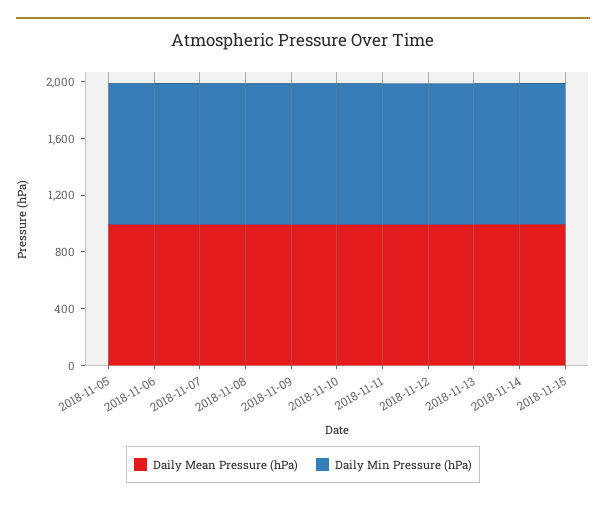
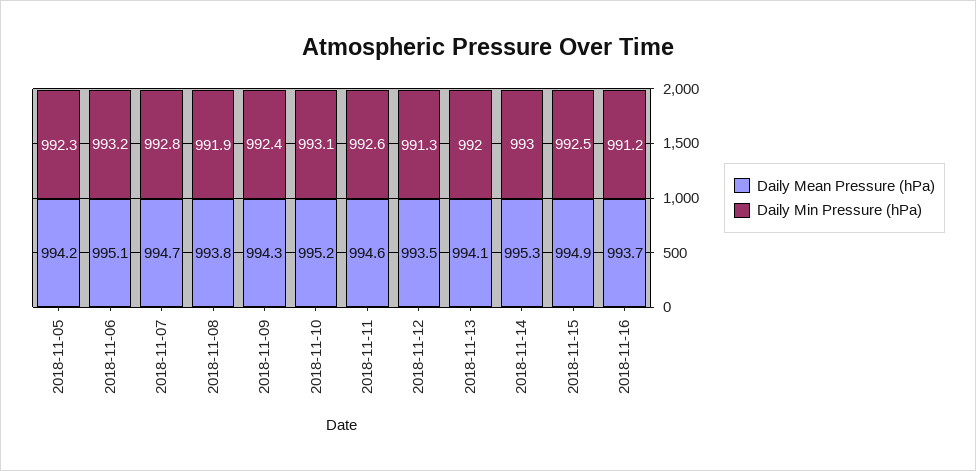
Daily Mean Pressure (hPa), 2018-11-16: none -> 993.7
Daily Min Pressure (hPa), 2018-11-16: none -> 991.2

